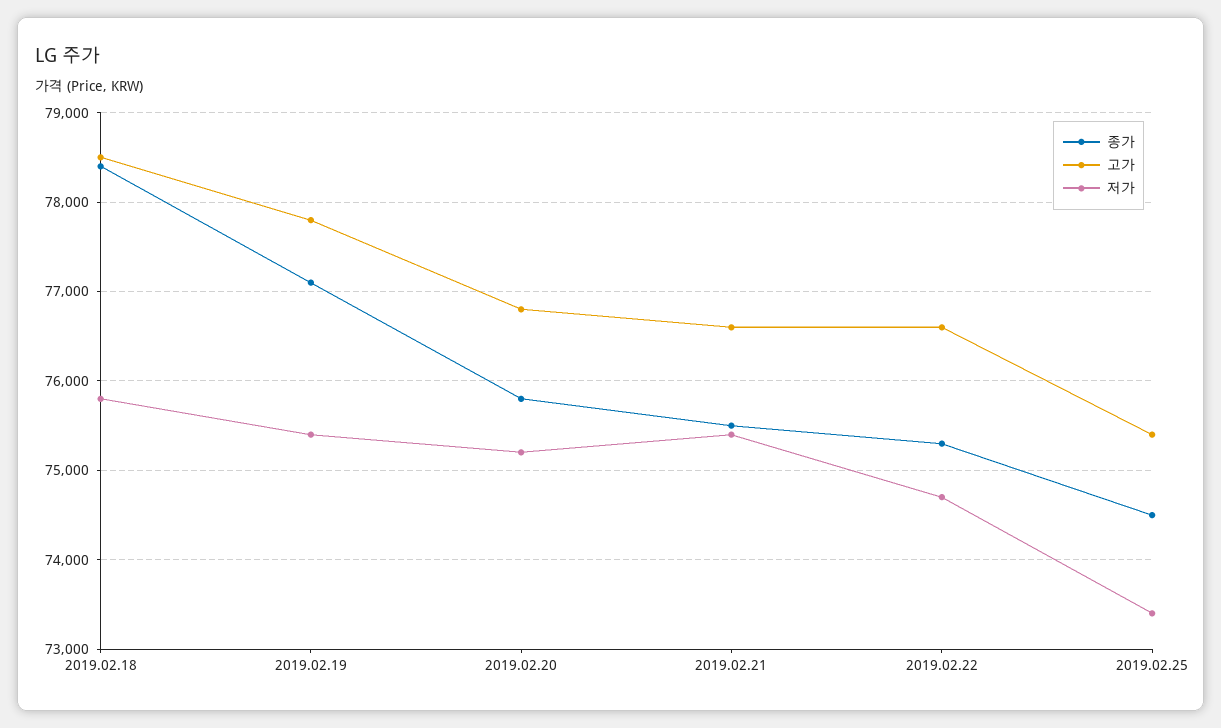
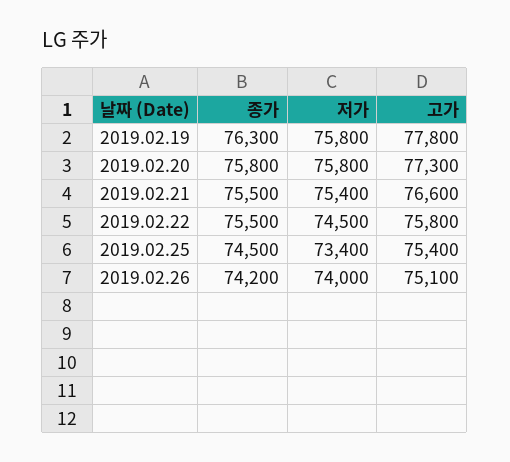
종가, 2019.02.18: 78400 -> none
고가, 2019.02.18: 78500 -> none
저가, 2019.02.18: 75800 -> none
종가, 2019.02.19: 77100 -> 76300
저가, 2019.02.19: 75400 -> 75800
고가, 2019.02.20: 76800 -> 77300
저가, 2019.02.20: 75200 -> 75800
종가, 2019.02.22: 75300 -> 75500
고가, 2019.02.22: 76600 -> 75800
저가, 2019.02.22: 74700 -> 74500
종가, 2019.02.26: none -> 74200
저가, 2019.02.26: none -> 74000
고가, 2019.02.26: none -> 75100

